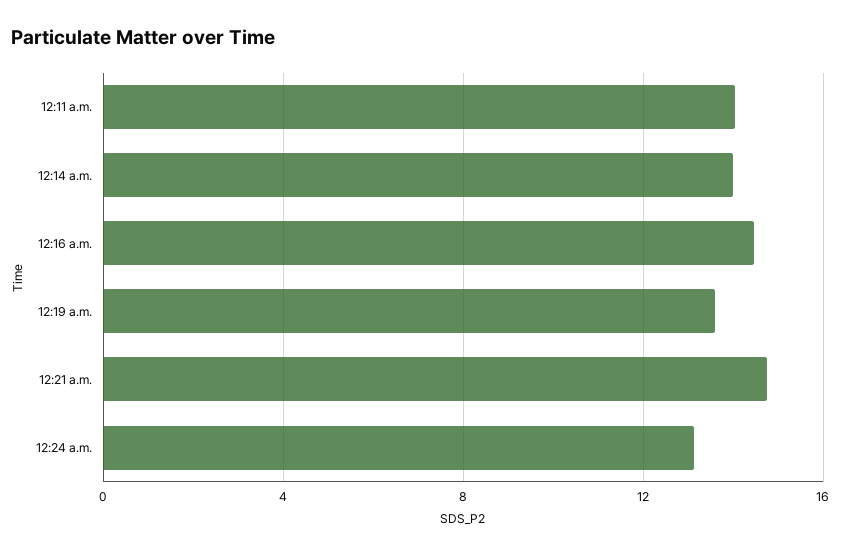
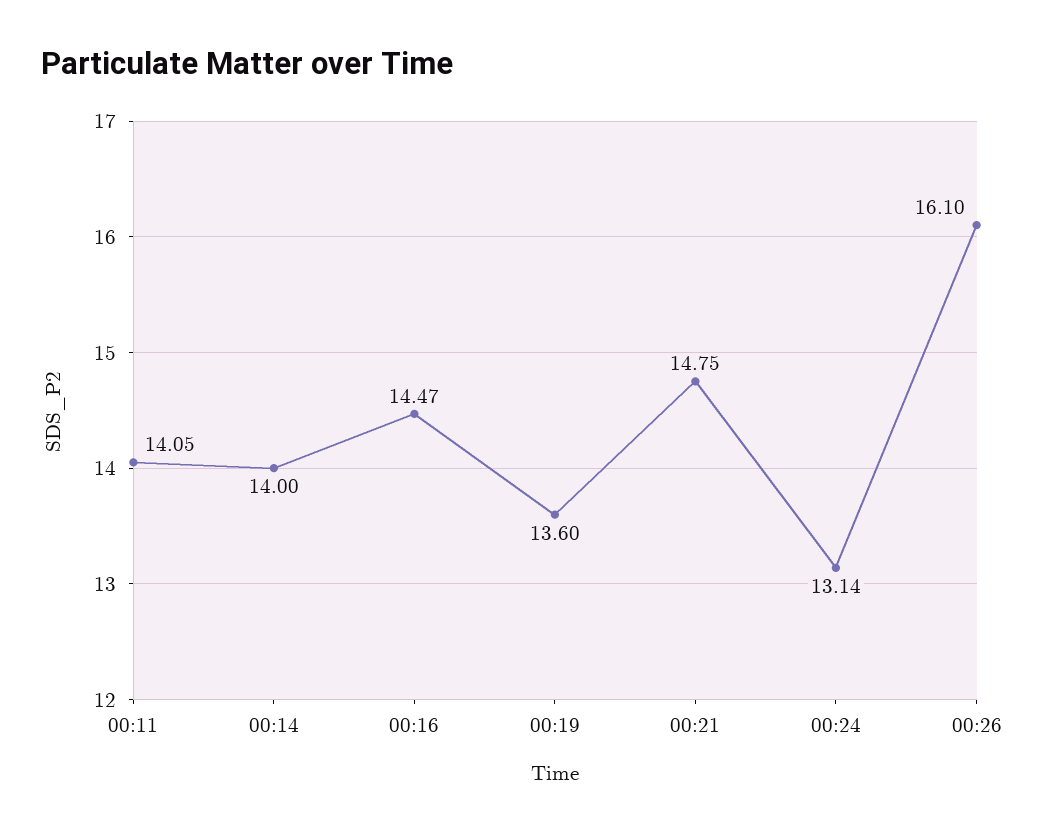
00:26: none -> 16.1

